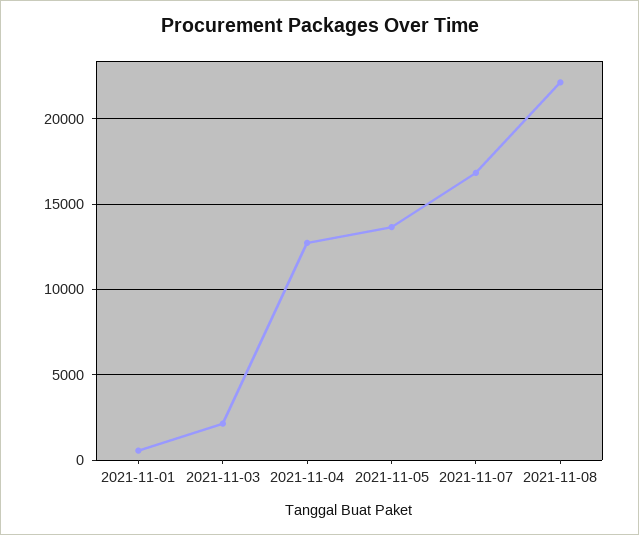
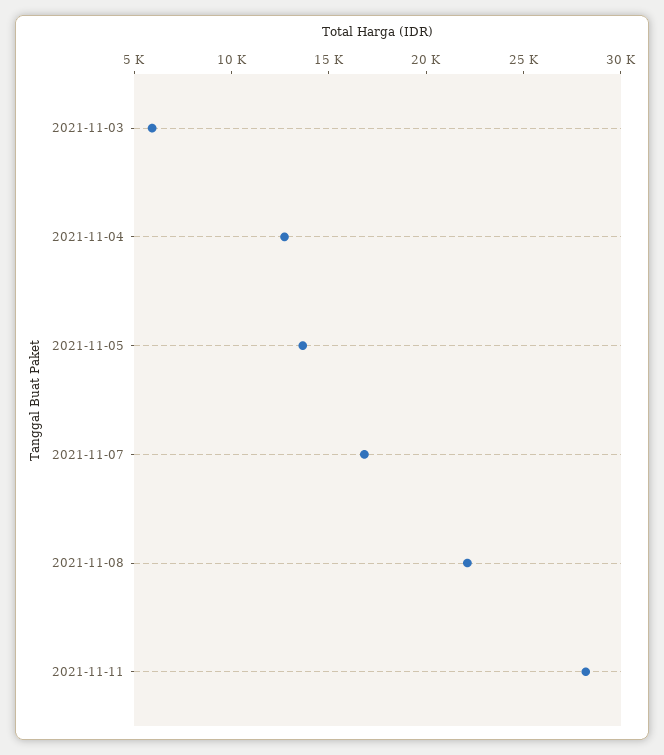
2021-11-01: 500 -> none
2021-11-03: 2000 -> 6000
2021-11-11: none -> 28000

